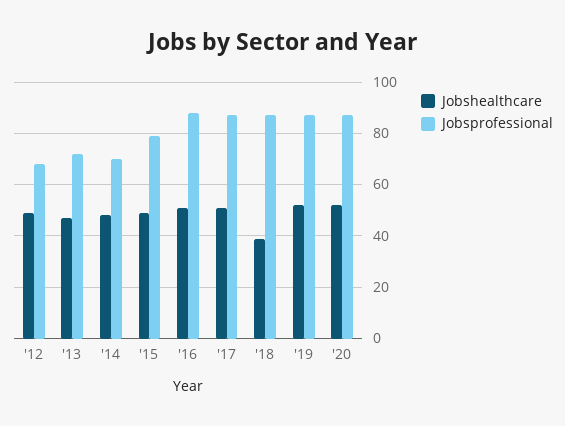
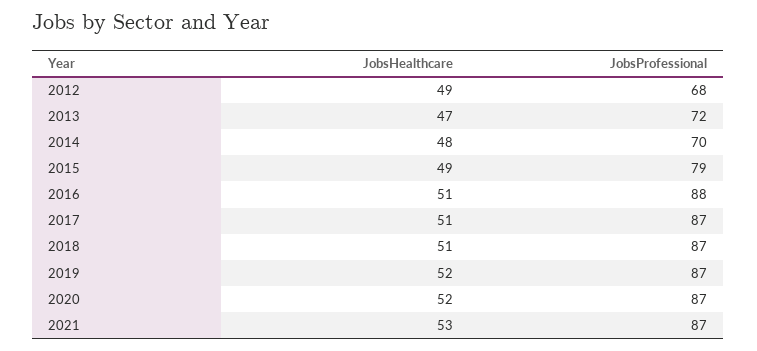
Jobshealthcare, '18: 40 -> 51
Jobshealthcare, 2021: none -> 53
Jobsprofessional, 2021: none -> 87

